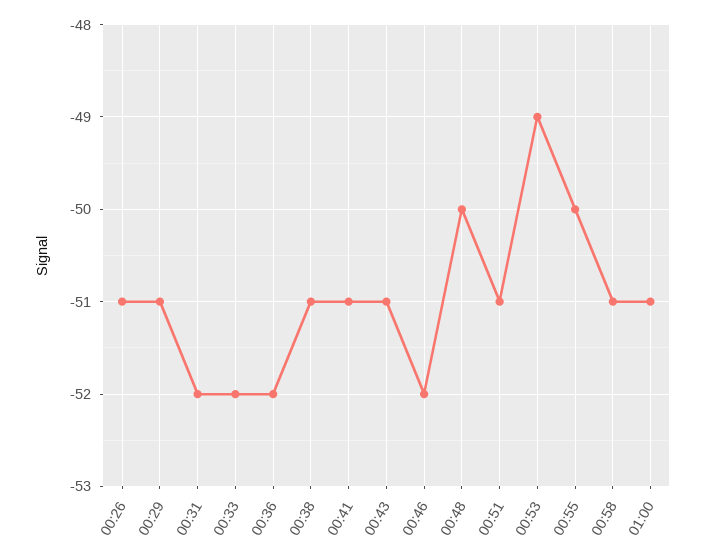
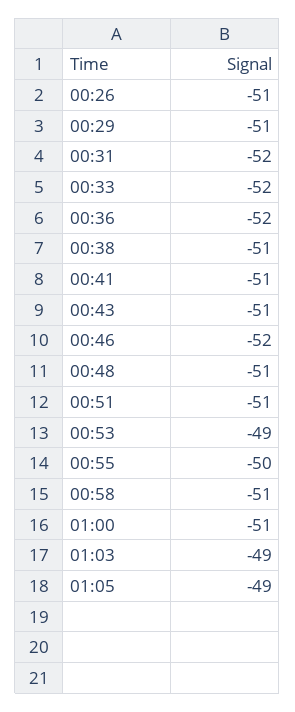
00:48: -50 -> -51
01:03: none -> -49
01:05: none -> -49

